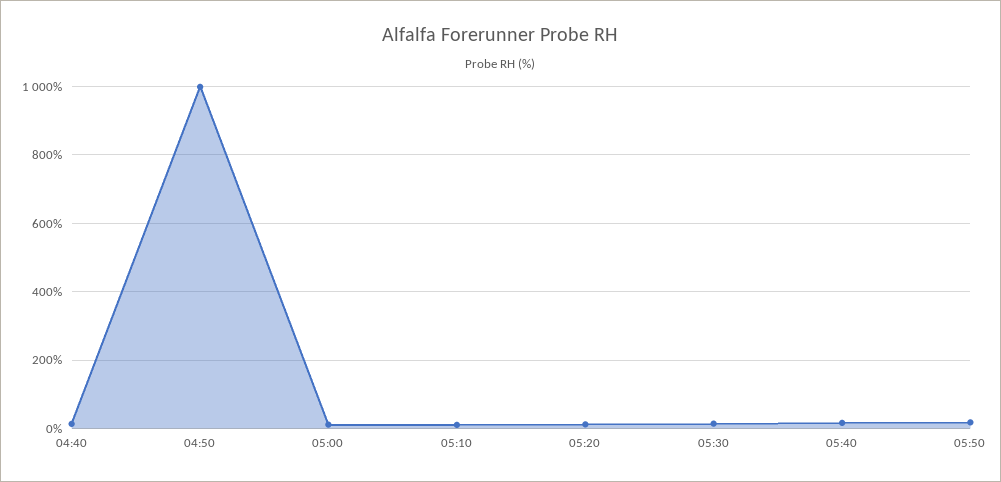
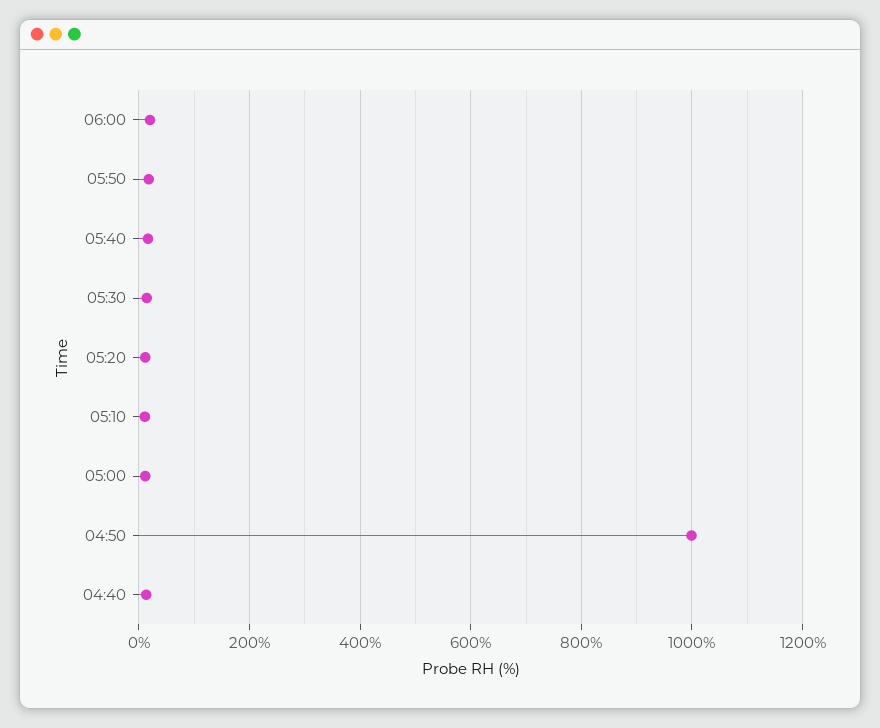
06:00: none -> 20

